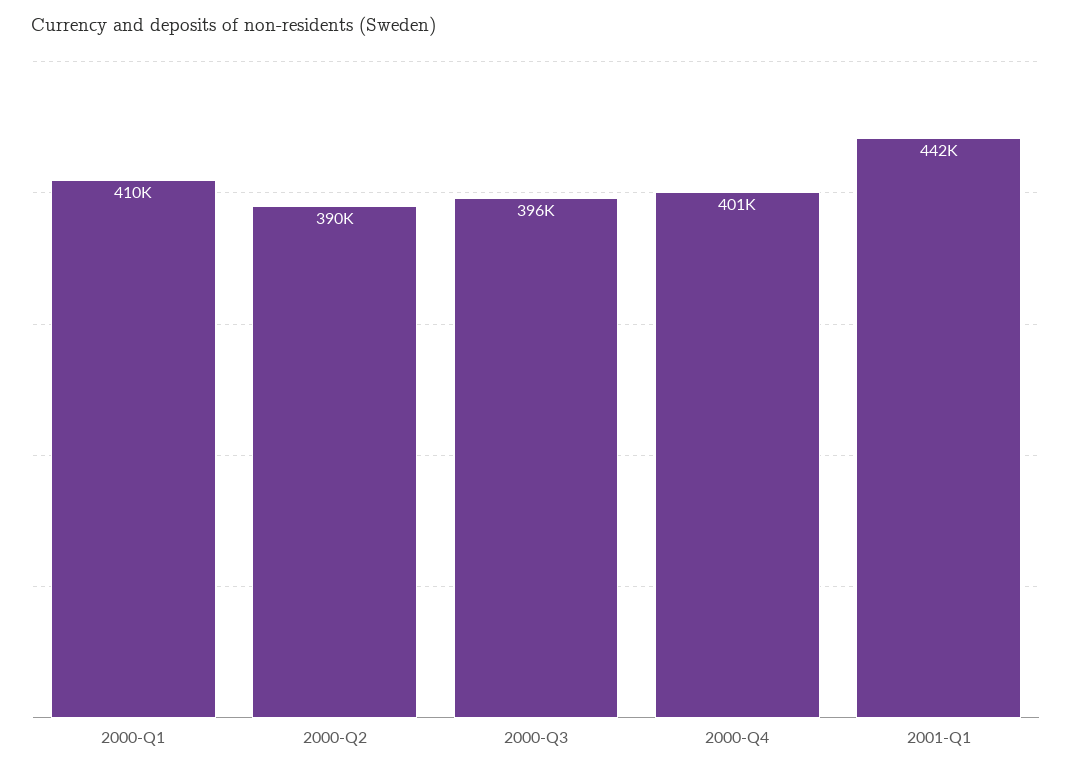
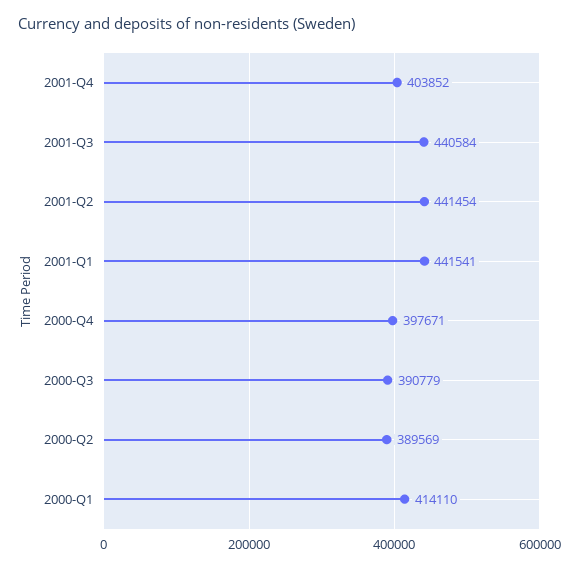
2000-Q1: 410000 -> 414110
2000-Q3: 396000 -> 390779
2000-Q4: 401000 -> 397671
2001-Q4: none -> 403852
2001-Q3: none -> 440584
2001-Q2: none -> 441454

